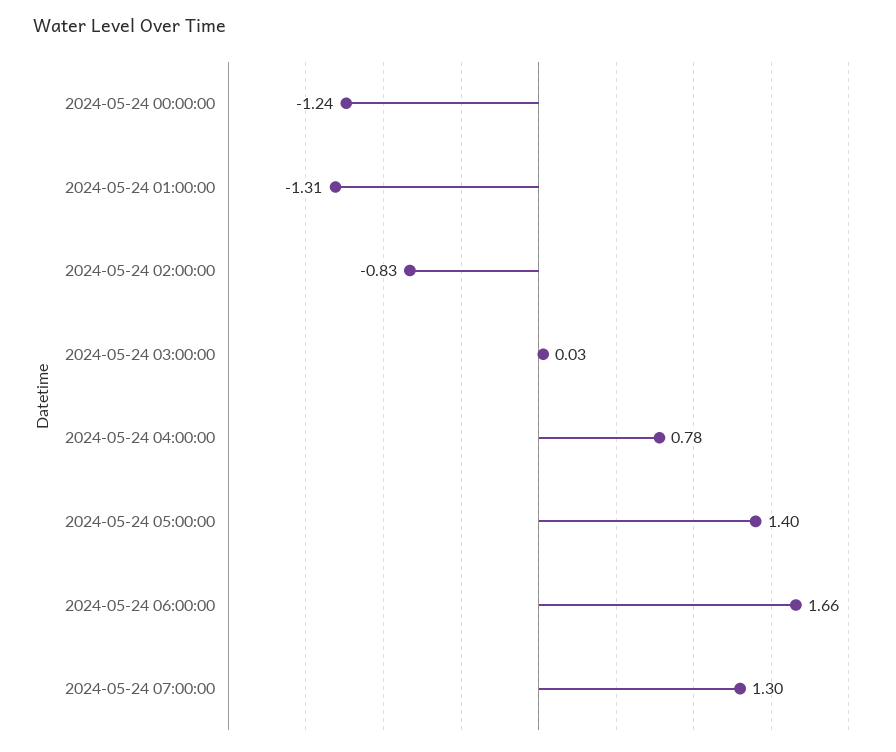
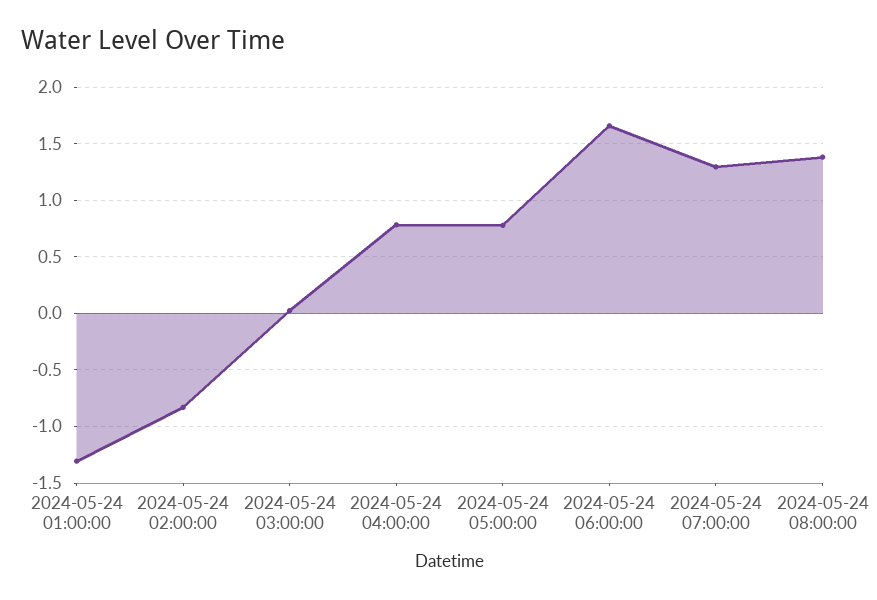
2024-05-24 00:00:00: -1.24 -> none
2024-05-24 05:00:00: 1.4 -> 0.8
2024-05-24 08:00:00: none -> 1.4

